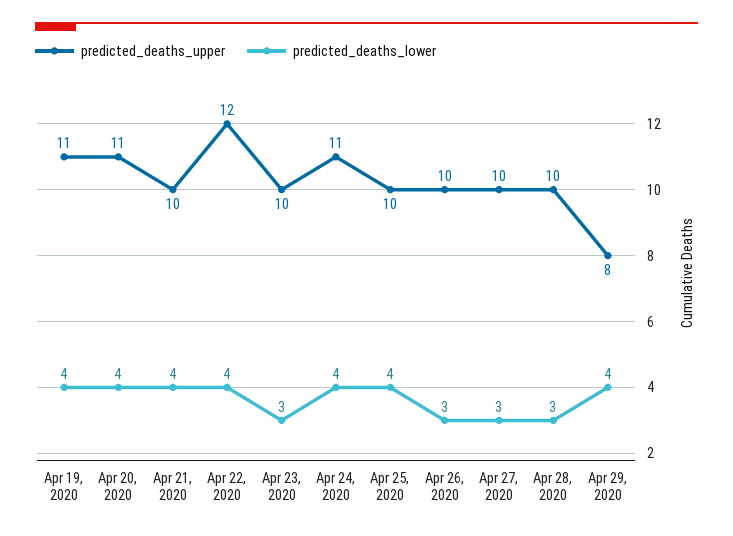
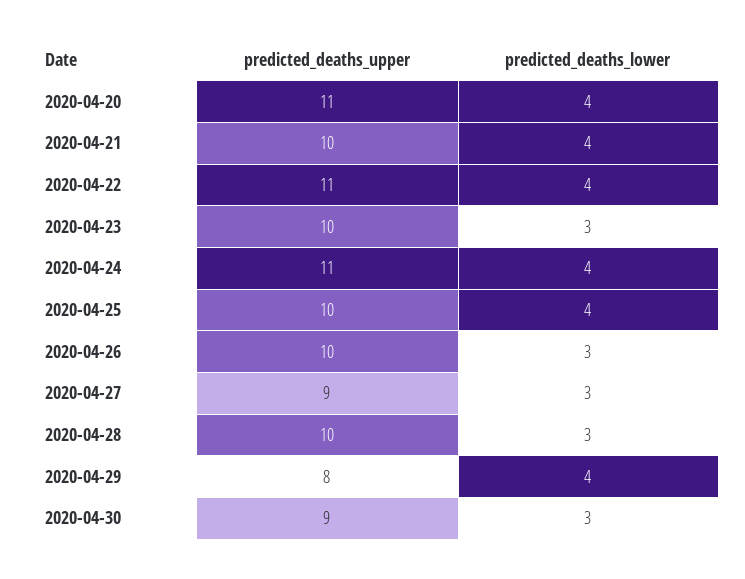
predicted_deaths_upper, Apr 19, 2020: 11 -> none
predicted_deaths_lower, Apr 19, 2020: 4 -> none
predicted_deaths_upper, Apr 22, 2020: 12 -> 11
predicted_deaths_upper, Apr 27, 2020: 10 -> 9
predicted_deaths_upper, 2020-04-30: none -> 9
predicted_deaths_lower, 2020-04-30: none -> 3

